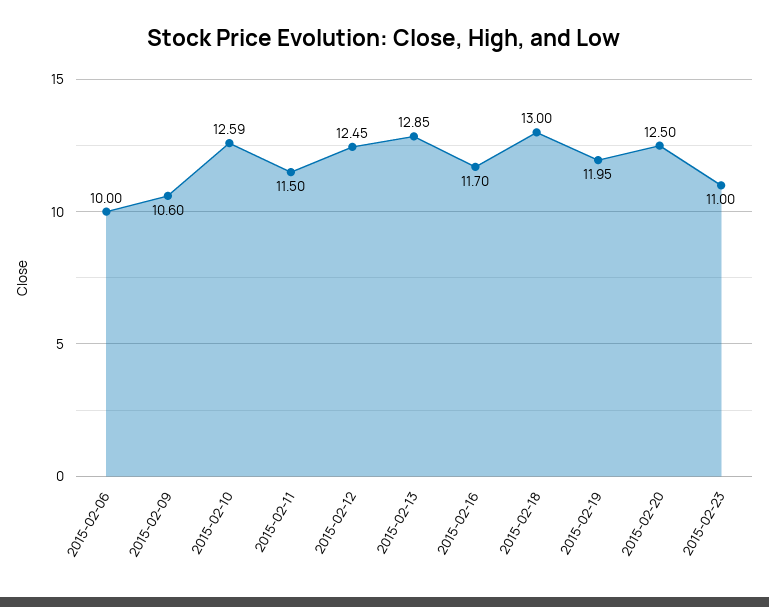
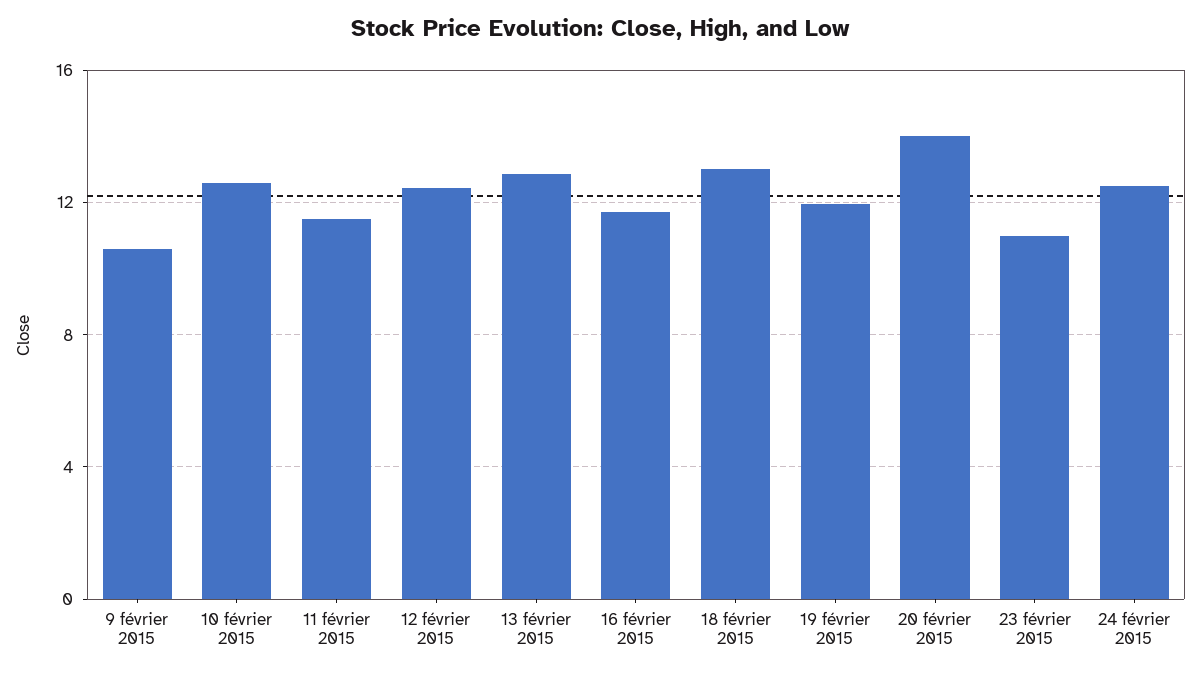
2015-02-06: 10 -> none
2015-02-20: 12.5 -> 14
24 février 2015: none -> 12.5

